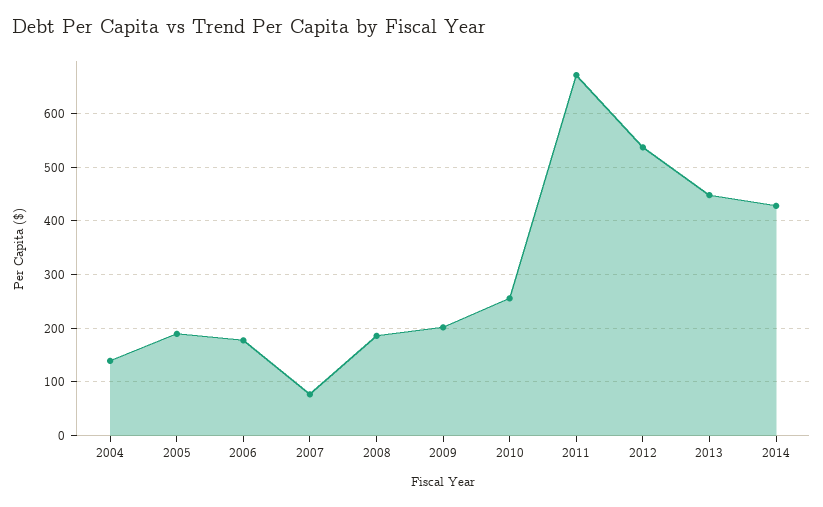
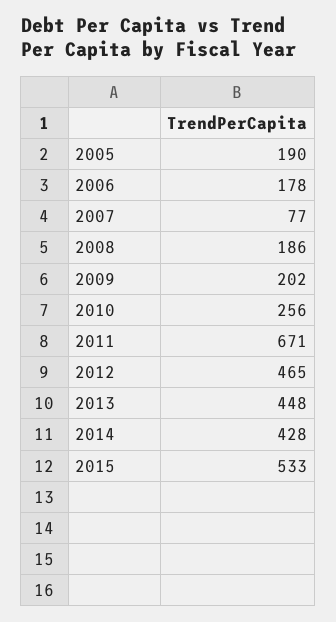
2004: 140 -> none
2012: 540 -> 465
2015: none -> 533

